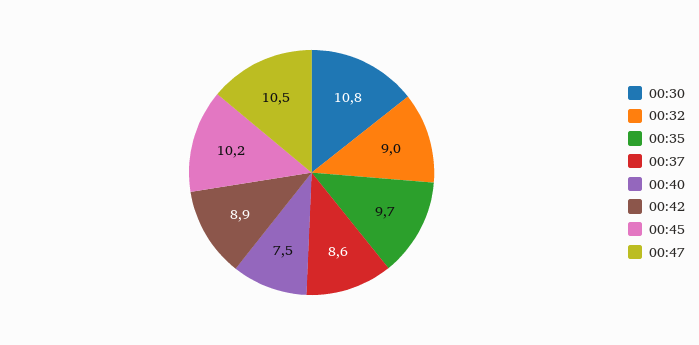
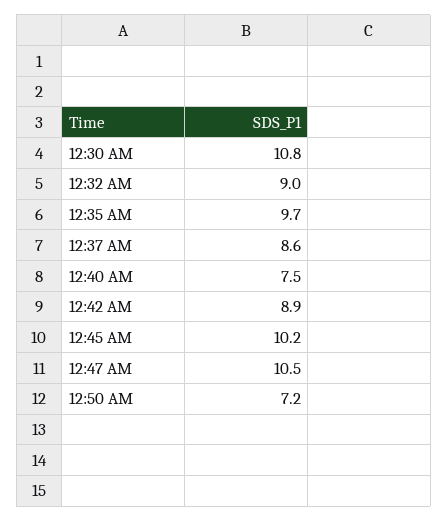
12:50 AM: none -> 7.2

